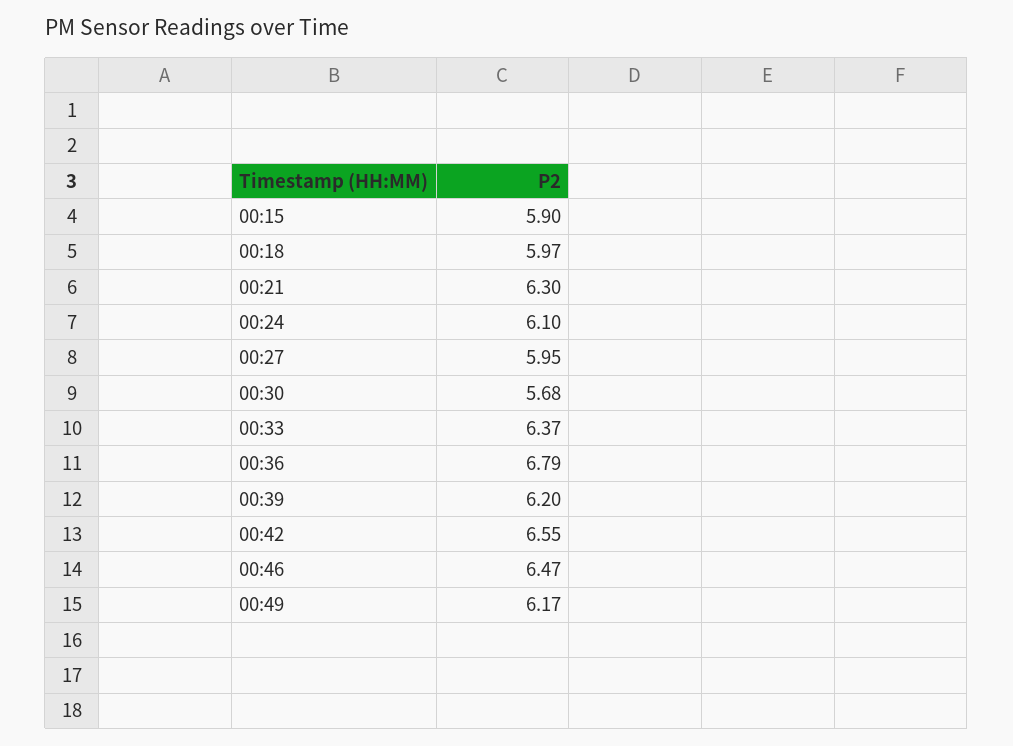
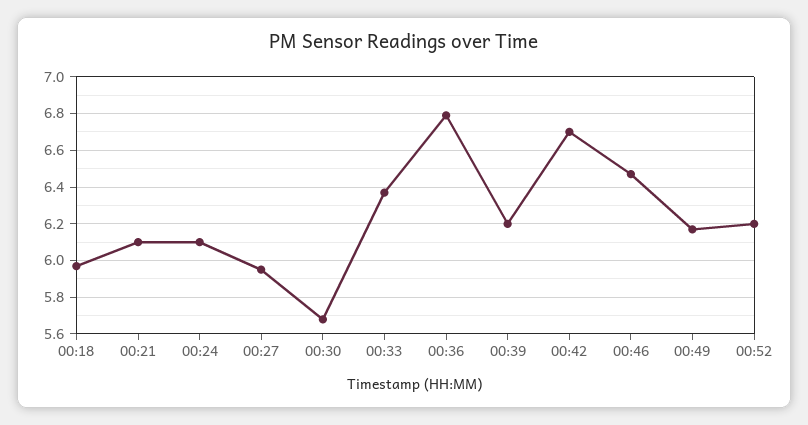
00:15: 5.9 -> none
00:21: 6.3 -> 6.1
00:42: 6.55 -> 6.7
00:52: none -> 6.2

